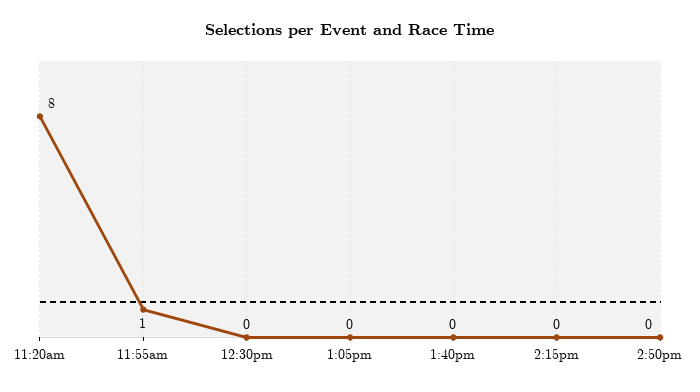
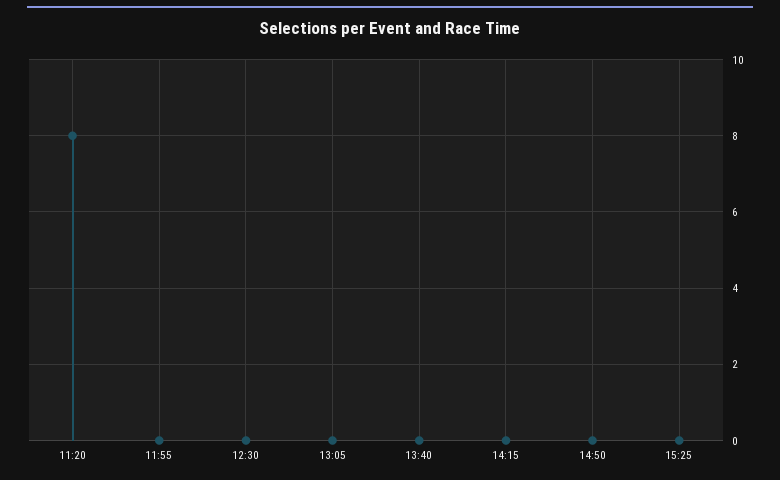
11:55am: 1 -> 0
15:25: none -> 0

